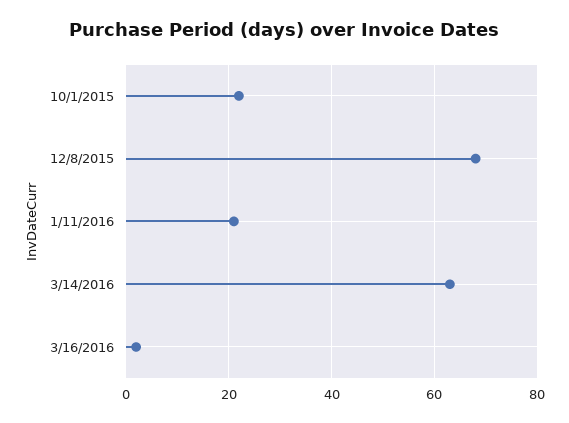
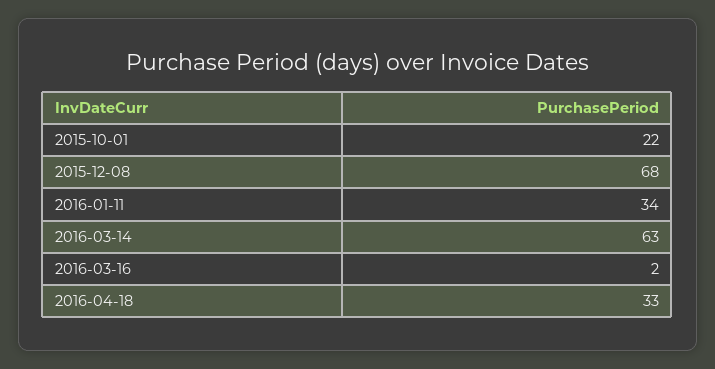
1/11/2016: 20 -> 34
2016-04-18: none -> 33

